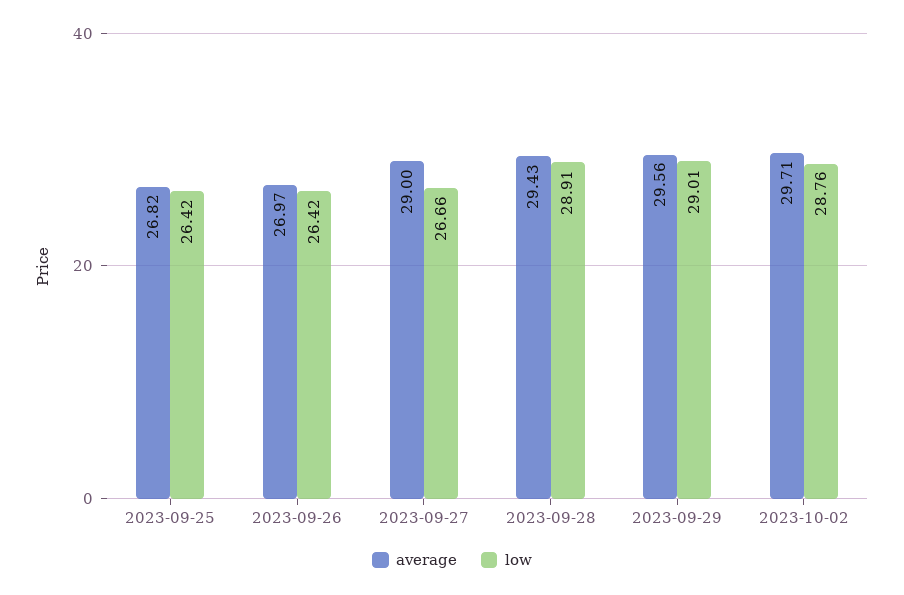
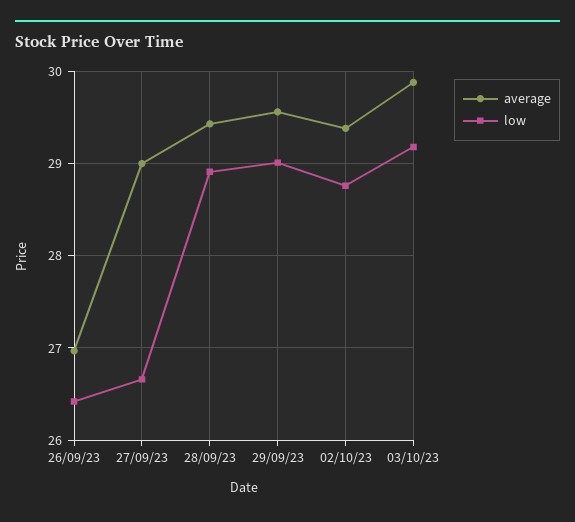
average, 2023-09-25: 26.82 -> none
low, 2023-09-25: 26.42 -> none
average, 2023-10-02: 29.71 -> 29.4
average, 03/10/23: none -> 29.9
low, 03/10/23: none -> 29.2

